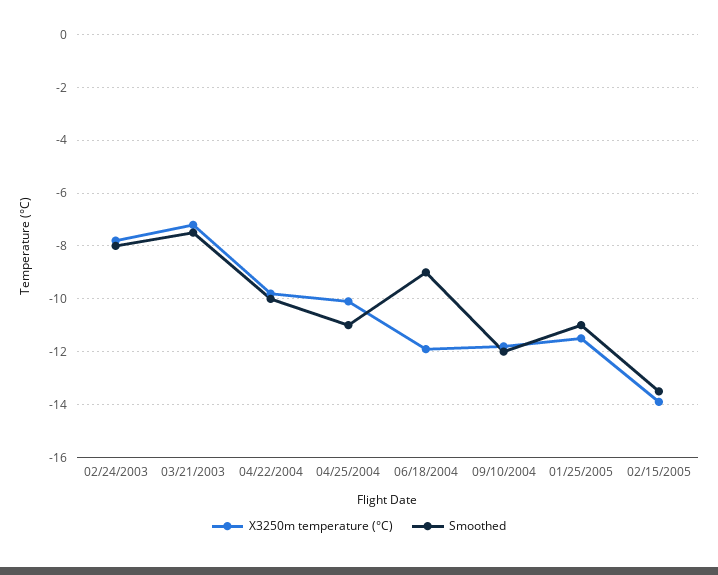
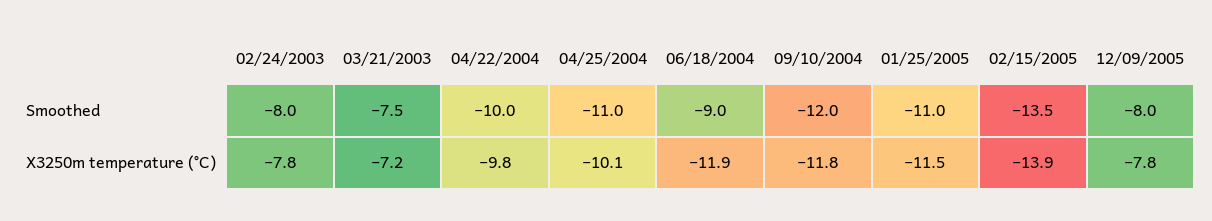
Smoothed, 12/09/2005: none -> -8
X3250m temperature (°C), 12/09/2005: none -> -7.8

